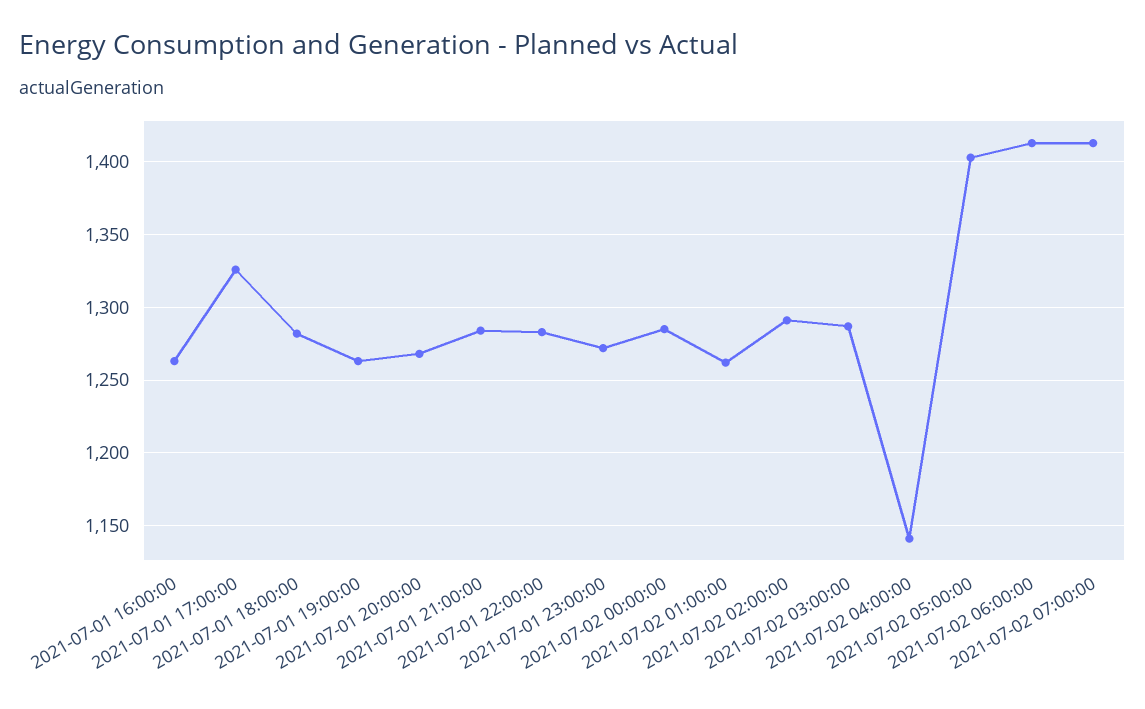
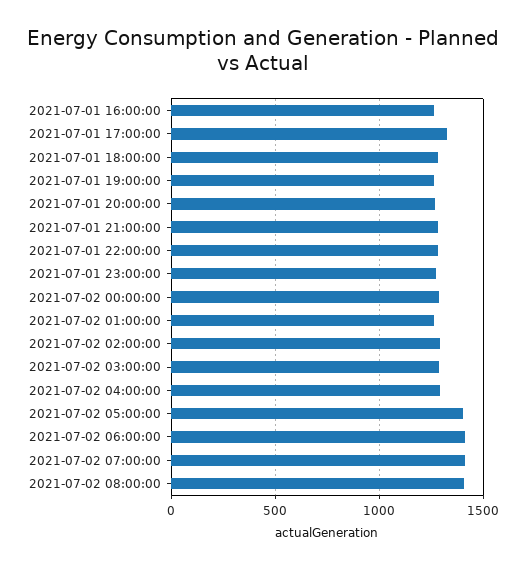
2021-07-02 04:00:00: 1140 -> 1300
2021-07-02 08:00:00: none -> 1400

